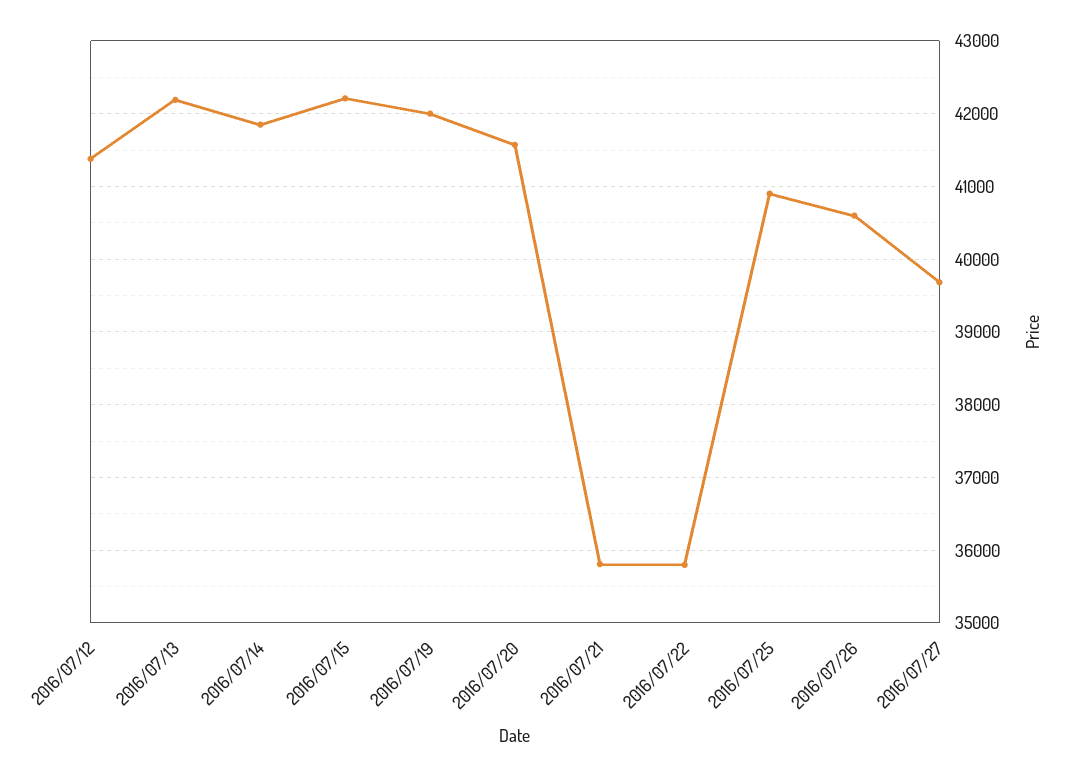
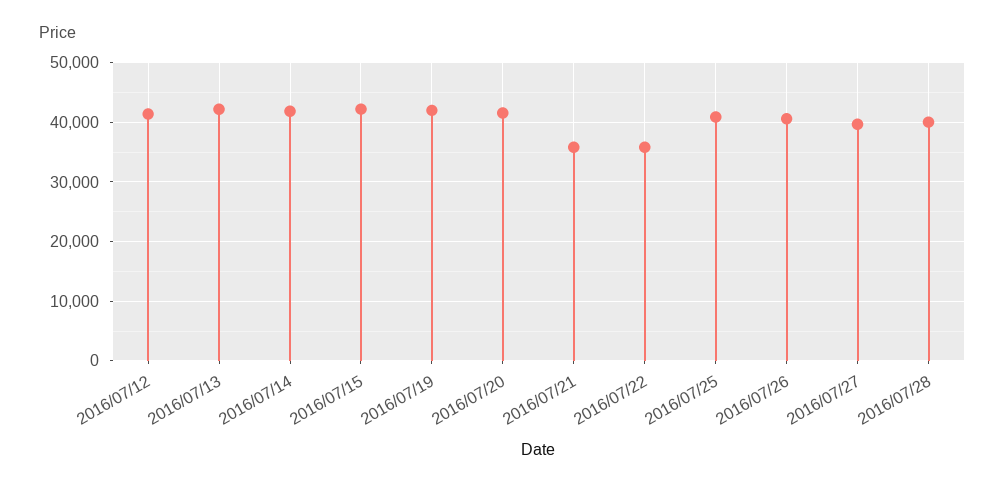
2016/07/28: none -> 40000

